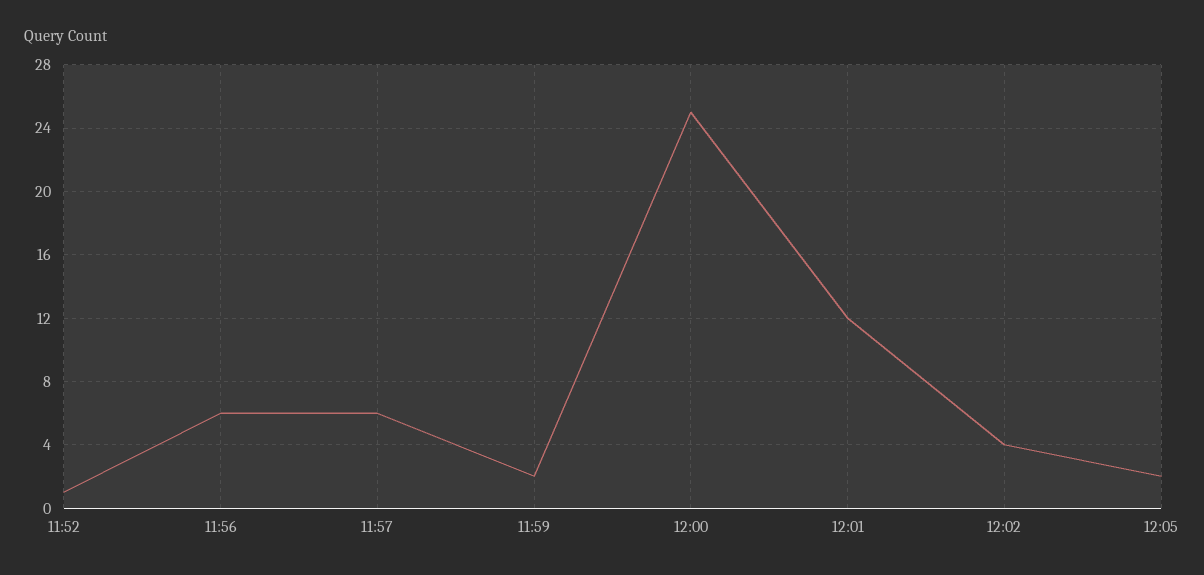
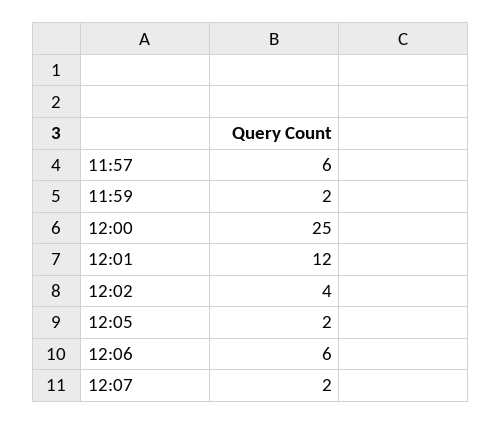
11:52: 1 -> none
11:56: 6 -> none
12:06: none -> 6
12:07: none -> 2

